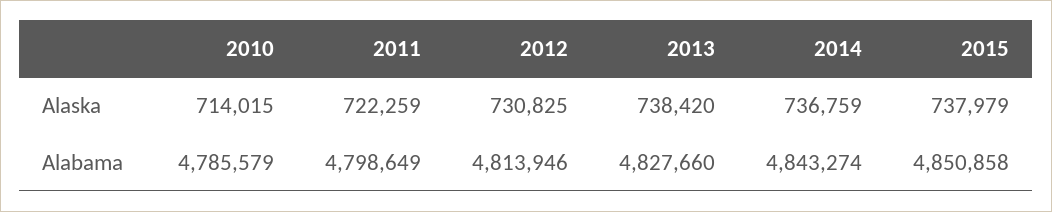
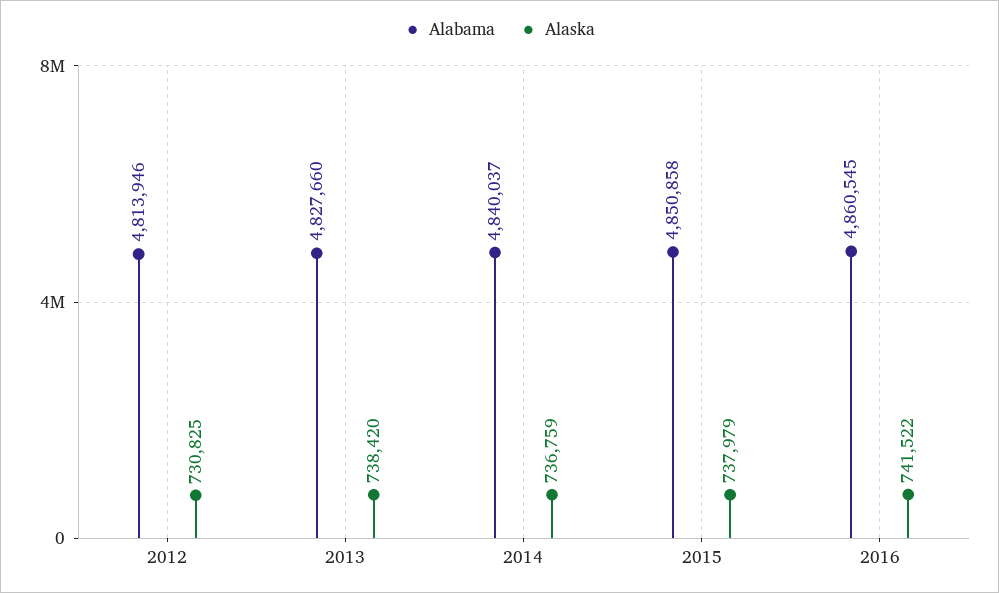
Alaska, 2010: 714015 -> none
Alaska, 2011: 722259 -> none
Alabama, 2010: 4785579 -> none
Alabama, 2011: 4798649 -> none
Alabama, 2014: 4843274 -> 4840037
Alabama, 2016: none -> 4860545
Alaska, 2016: none -> 741522

